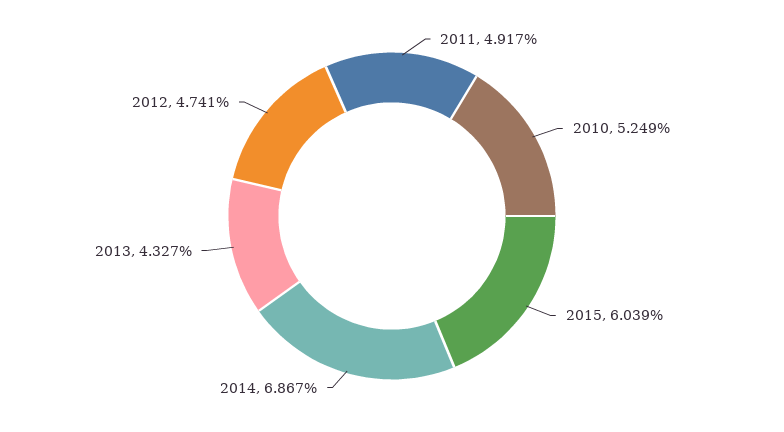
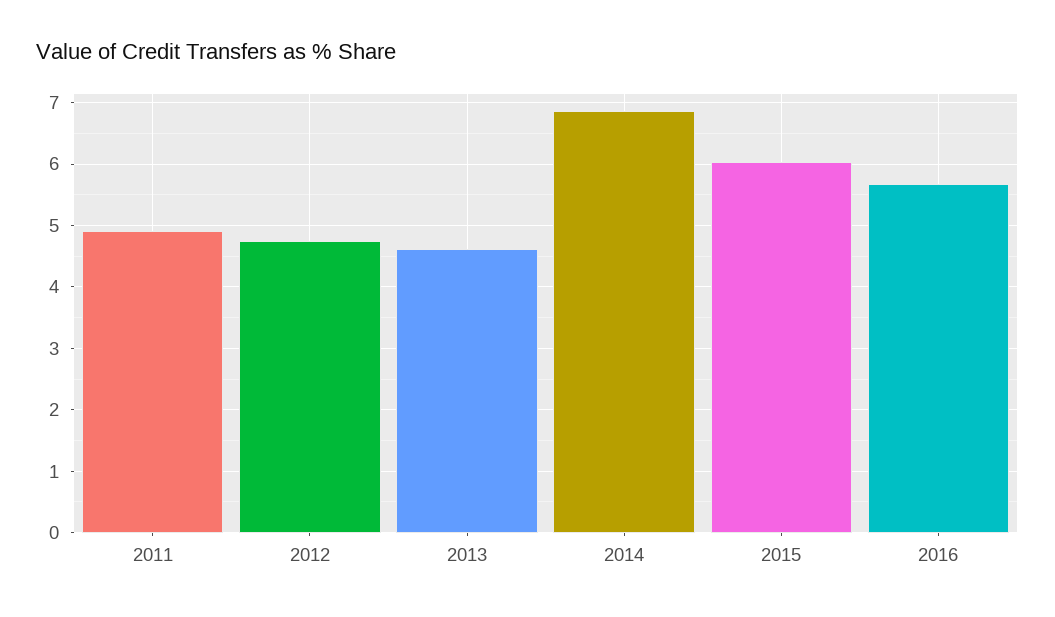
2010: 5.249 -> none
2013: 4.327 -> 4.6
2016: none -> 5.7

